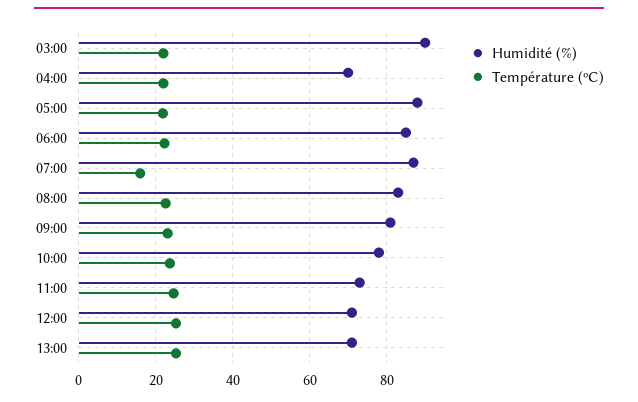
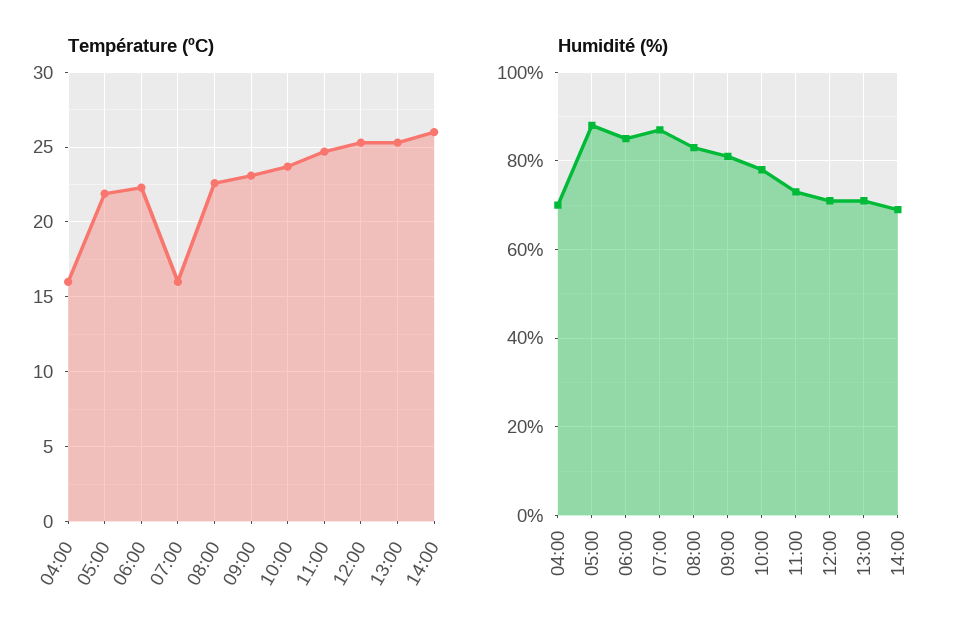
Humidité (%), 03:00: 90 -> none
Température (ºC), 03:00: 22 -> none
Température (ºC), 04:00: 22 -> 16
Température (ºC), 14:00: none -> 26
Humidité (%), 14:00: none -> 70

